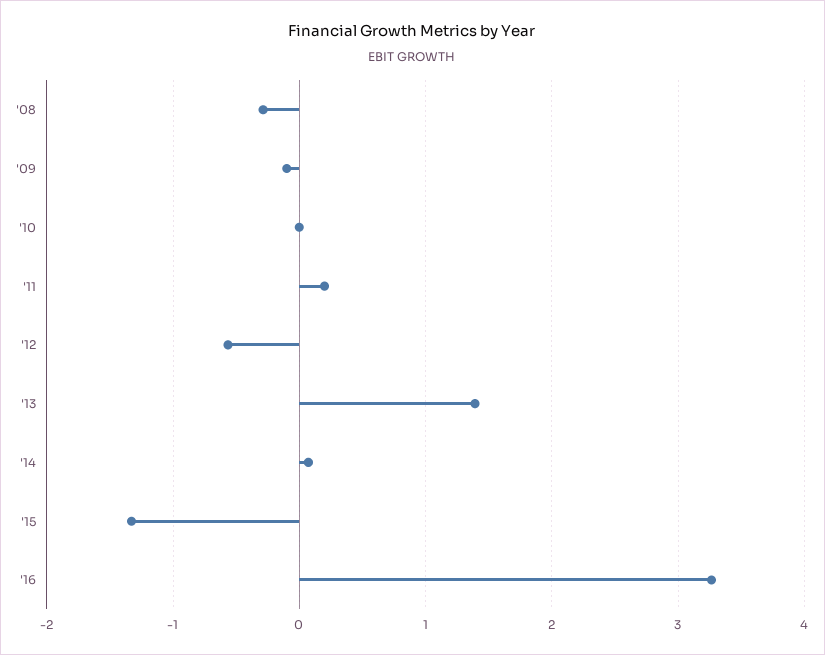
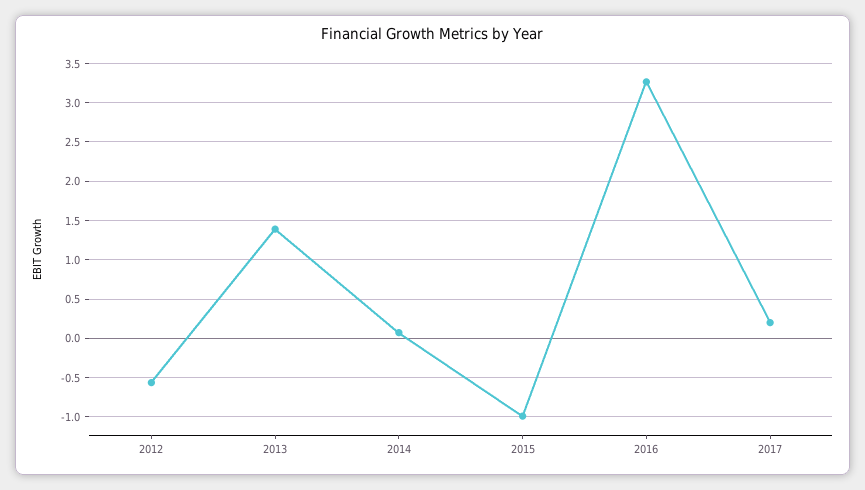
'08: -0.3 -> none
'09: -0.1 -> none
'10: 0 -> none
'11: 0.2 -> none
'15: -1.3 -> -1
2017: none -> 0.2

